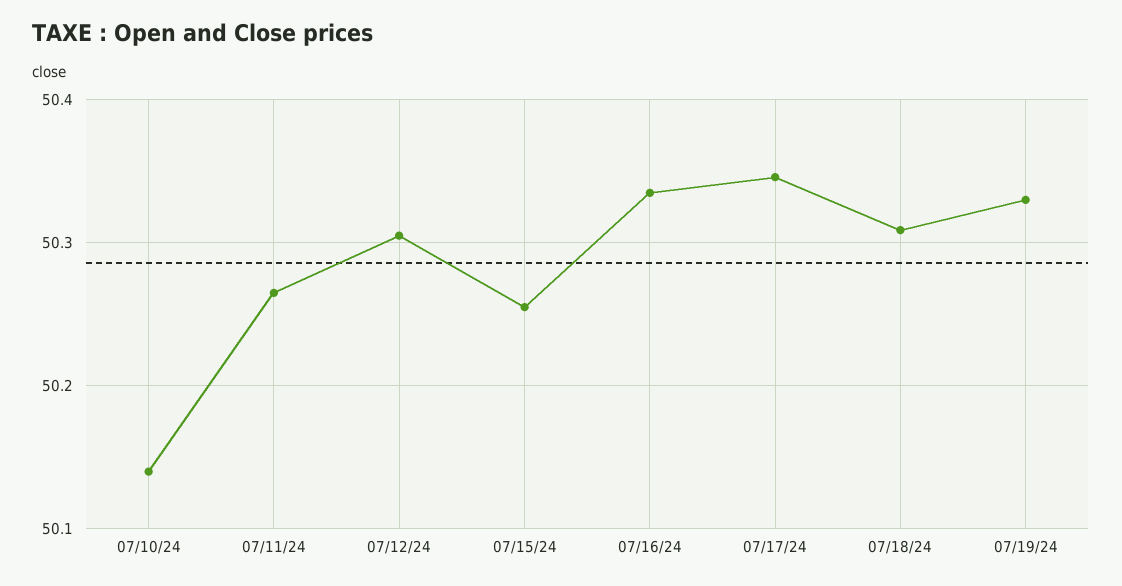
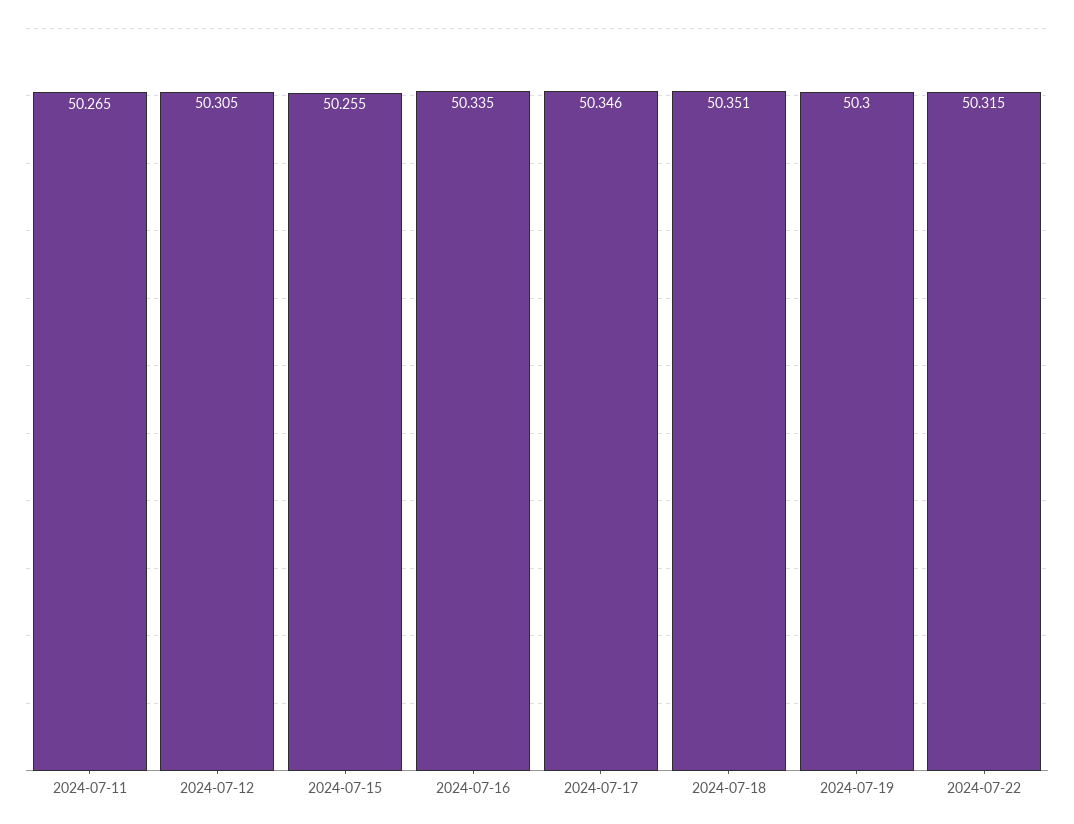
07/10/24: 50.14 -> none
07/18/24: 50.31 -> 50.351
07/19/24: 50.33 -> 50.3
2024-07-22: none -> 50.315

